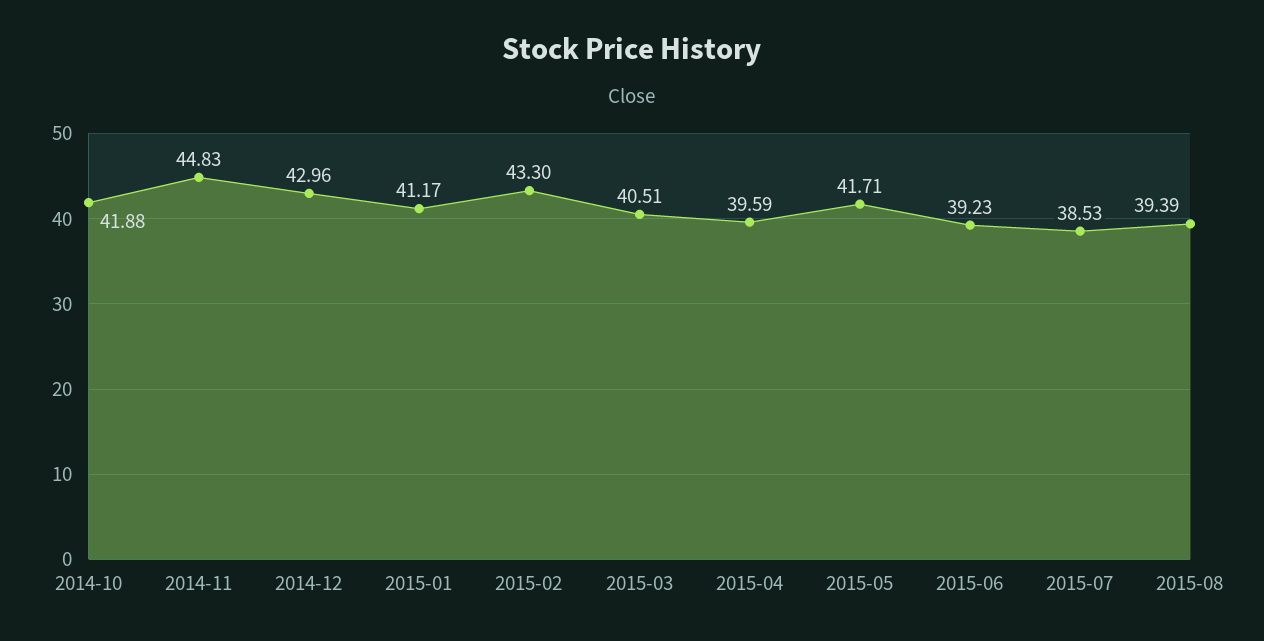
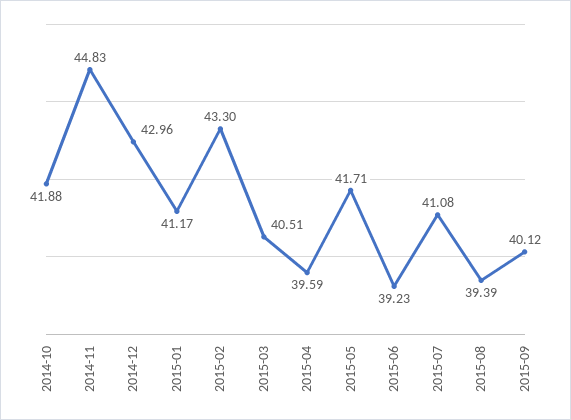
2015-07: 38.53 -> 41.08
2015-09: none -> 40.12

